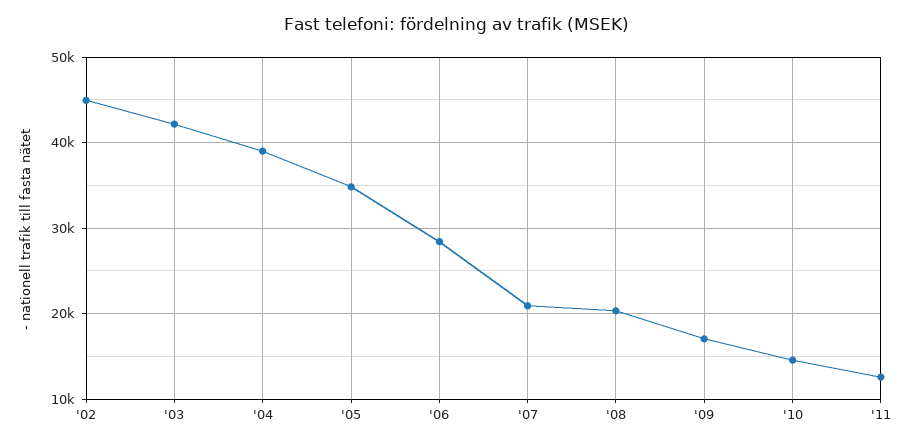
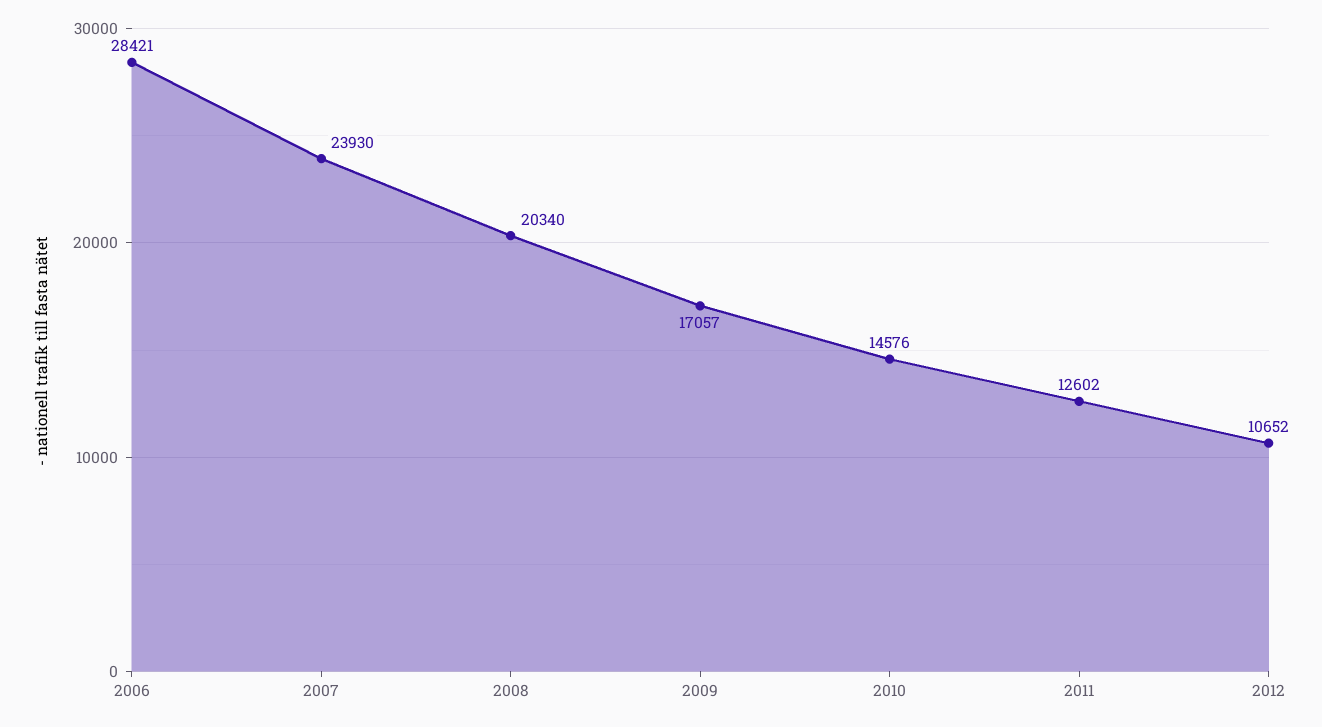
'02: 45000 -> none
'03: 42000 -> none
'04: 39000 -> none
'05: 35000 -> none
'07: 21000 -> 23930
2012: none -> 10652

